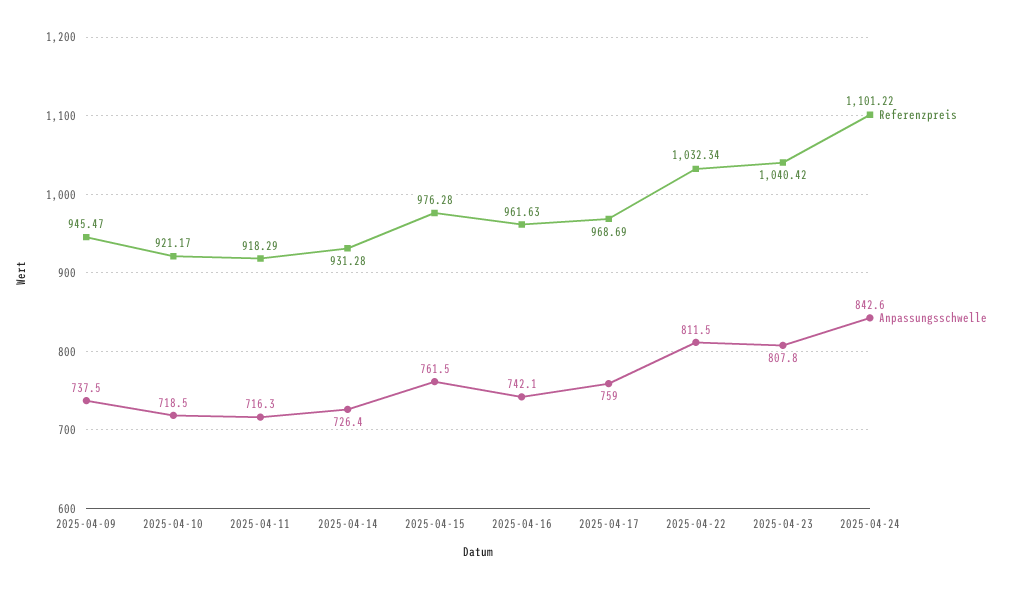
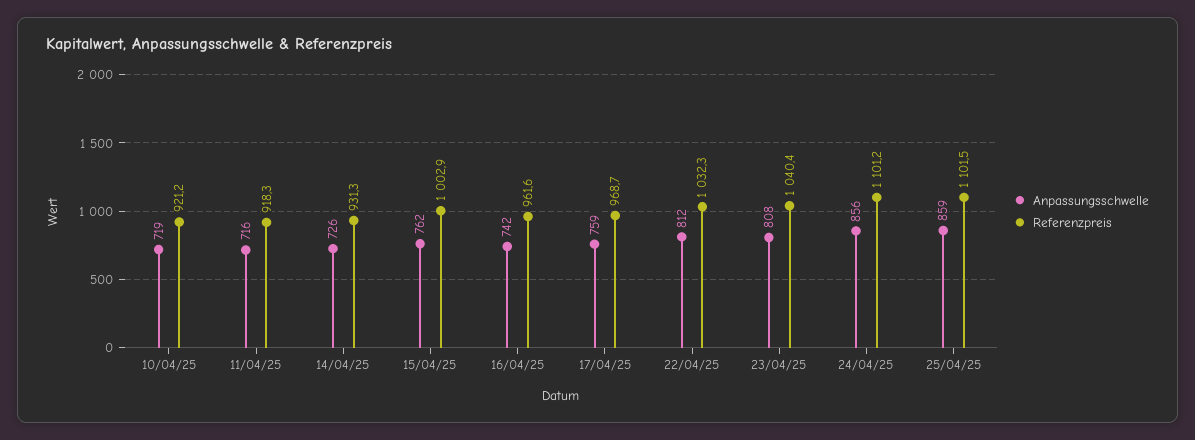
Referenzpreis, 2025-04-09: 945.47 -> none
Anpassungsschwelle, 2025-04-09: 737.5 -> none
Referenzpreis, 2025-04-15: 976.28 -> 1002.9
Anpassungsschwelle, 2025-04-24: 842.6 -> 856
Anpassungsschwelle, 25/04/25: none -> 859
Referenzpreis, 25/04/25: none -> 1101.5

